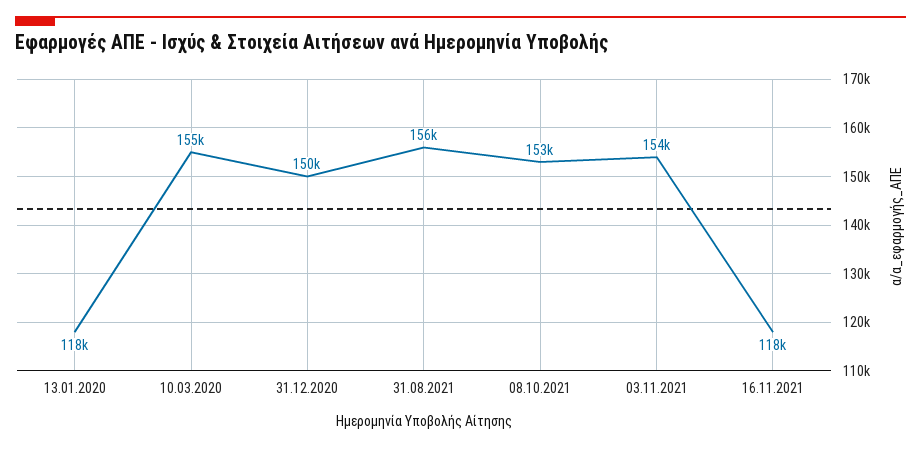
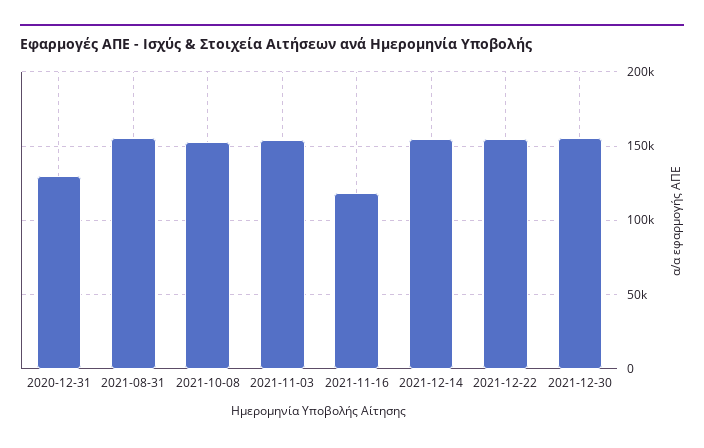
13.01.2020: 118000 -> none
10.03.2020: 155000 -> none
31.12.2020: 150000 -> 130000
2021-12-14: none -> 155000
2021-12-22: none -> 155000
2021-12-30: none -> 155000

